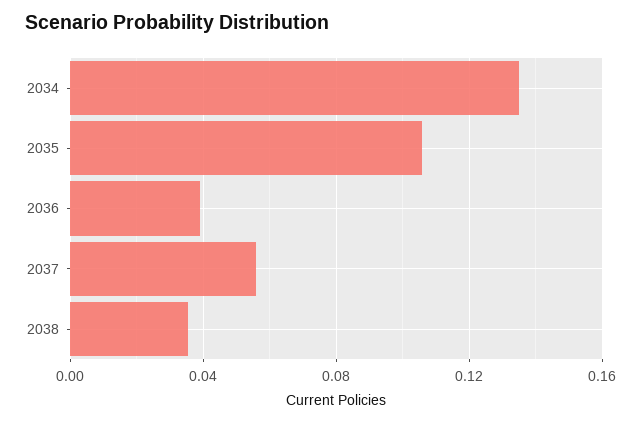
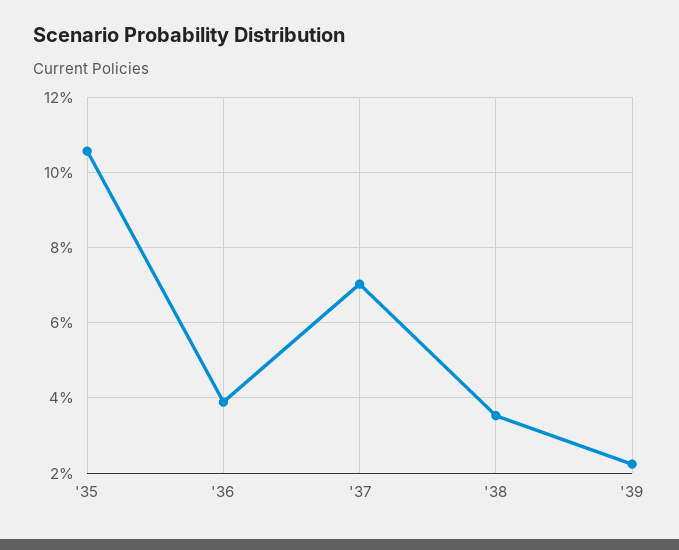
2034: 0.135 -> none
2037: 0.055 -> 0.07
'39: none -> 0.022

